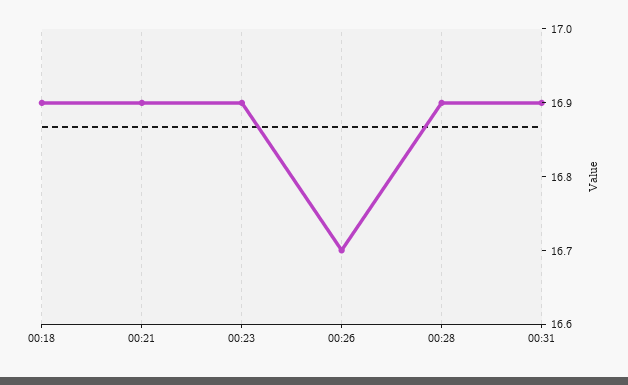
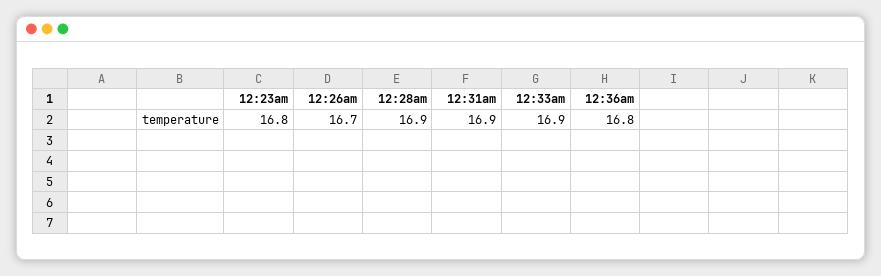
00:18: 16.9 -> none
00:21: 16.9 -> none
00:23: 16.9 -> 16.8
12:33am: none -> 16.9
12:36am: none -> 16.8

